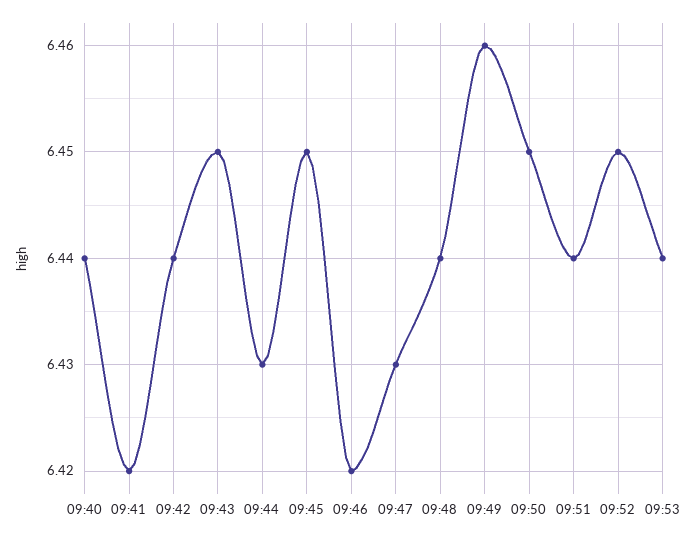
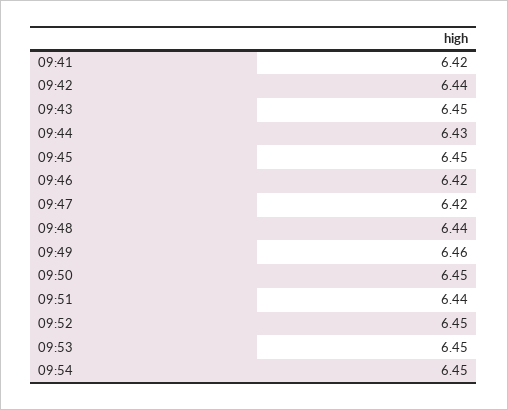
09:40: 6.44 -> none
09:47: 6.43 -> 6.42
09:53: 6.44 -> 6.45
09:54: none -> 6.45

